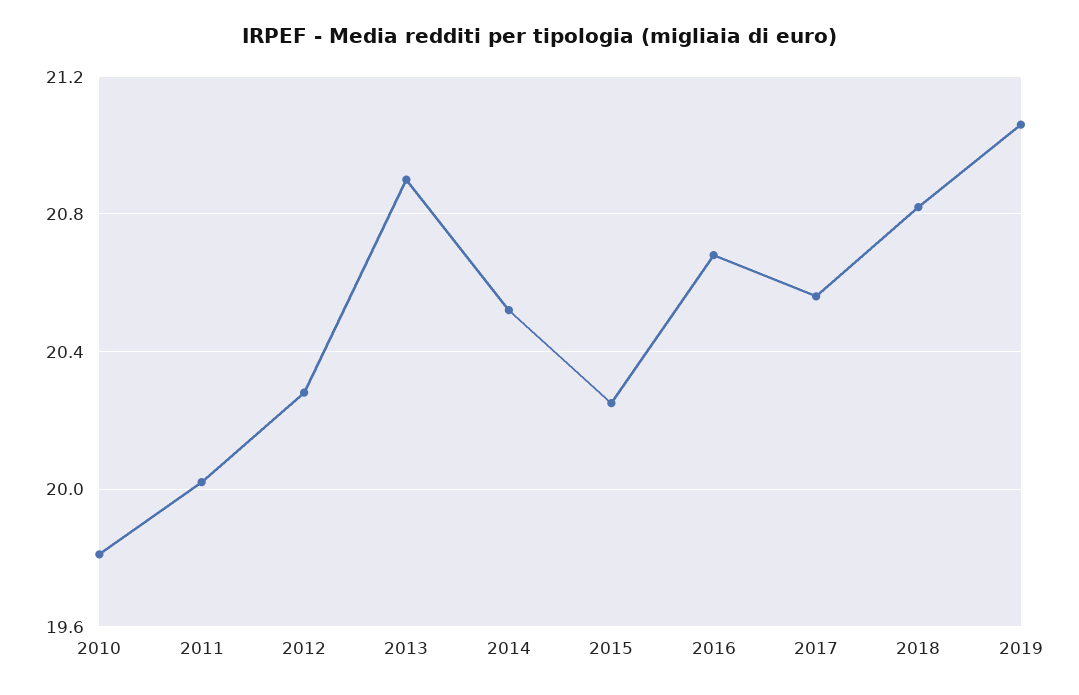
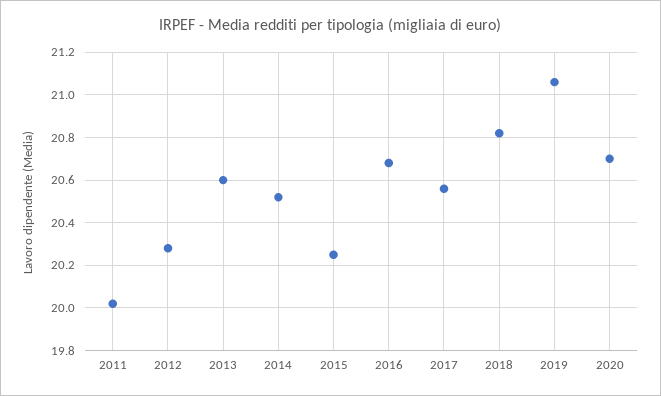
2010: 19.8 -> none
2013: 20.9 -> 20.6
2020: none -> 20.7

